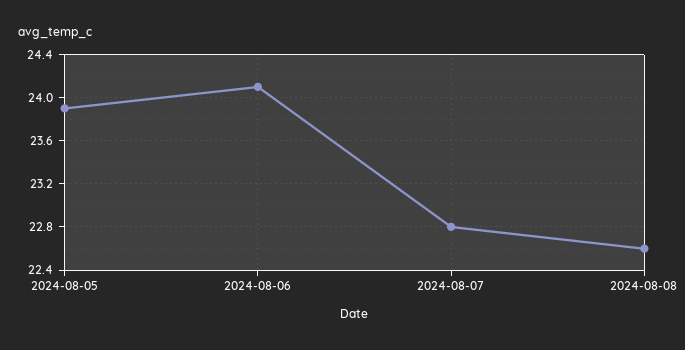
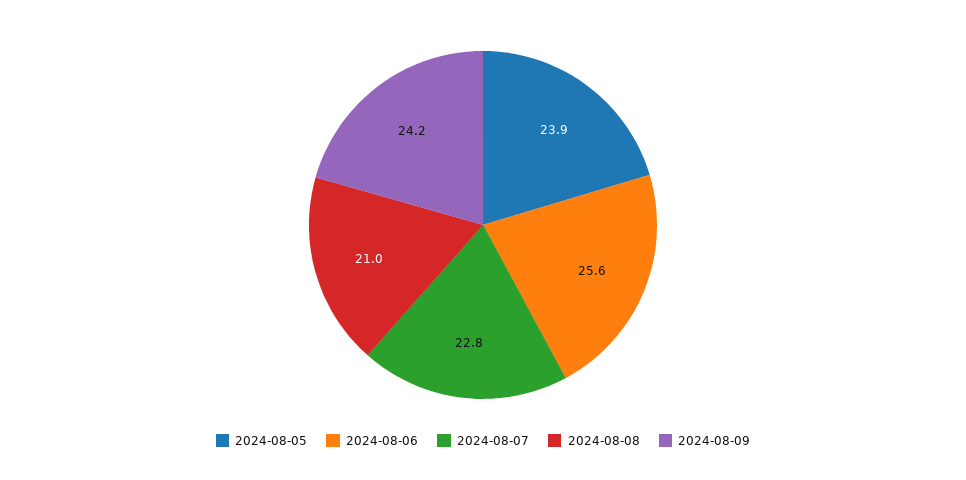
2024-08-06: 24.1 -> 25.6
2024-08-08: 22.6 -> 21
2024-08-09: none -> 24.2

